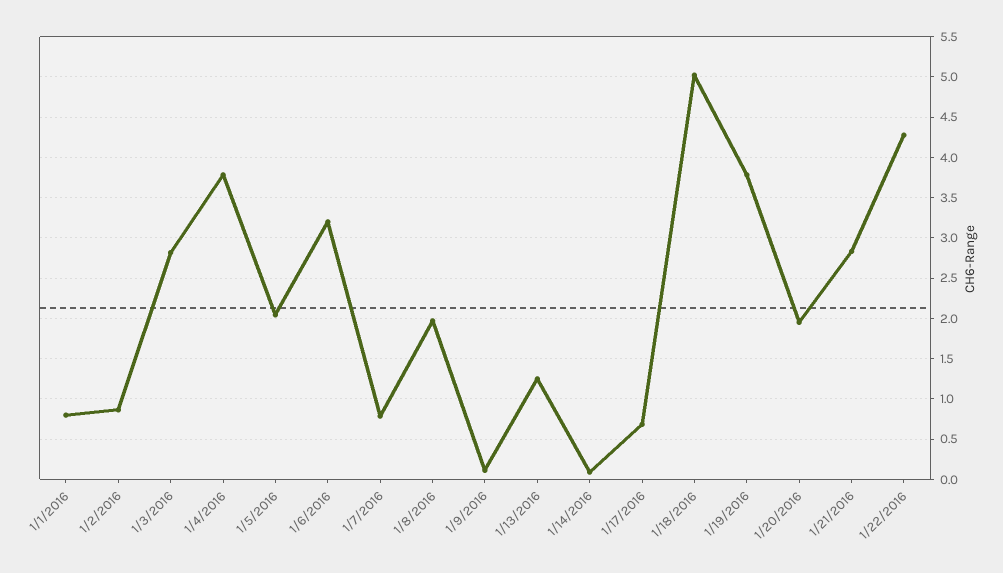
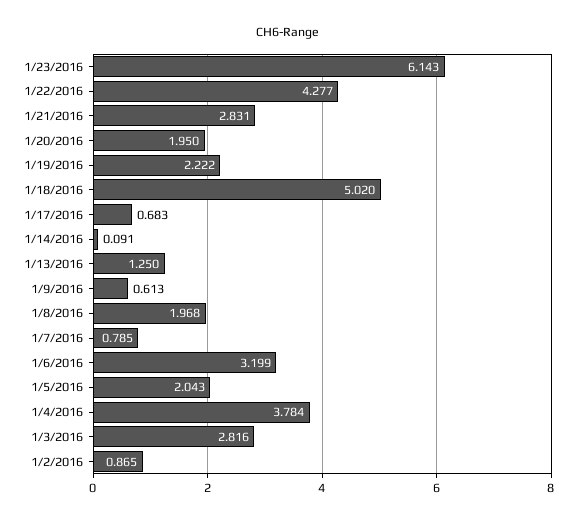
1/1/2016: 0.8 -> none
1/9/2016: 0.1 -> 0.613
1/19/2016: 3.8 -> 2.222
1/23/2016: none -> 6.143

